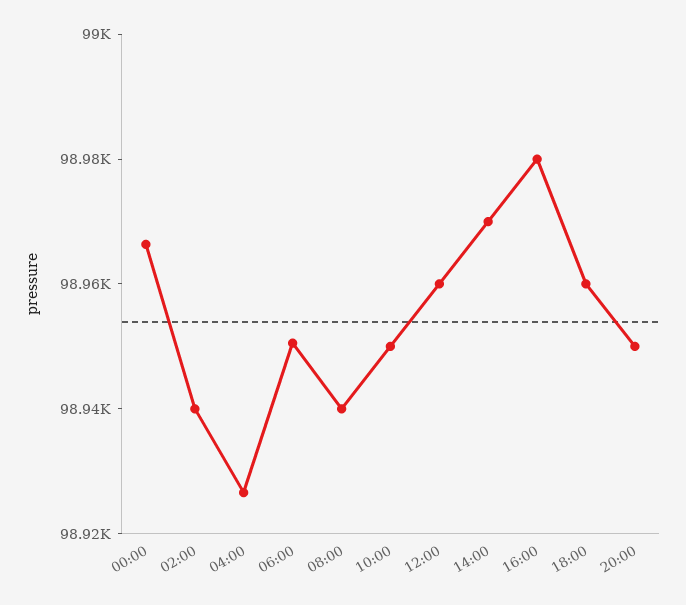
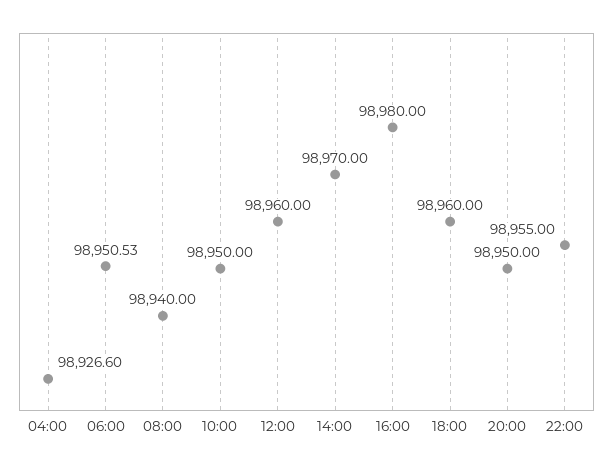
00:00: 98965 -> none
02:00: 98940 -> none
22:00: none -> 98955

